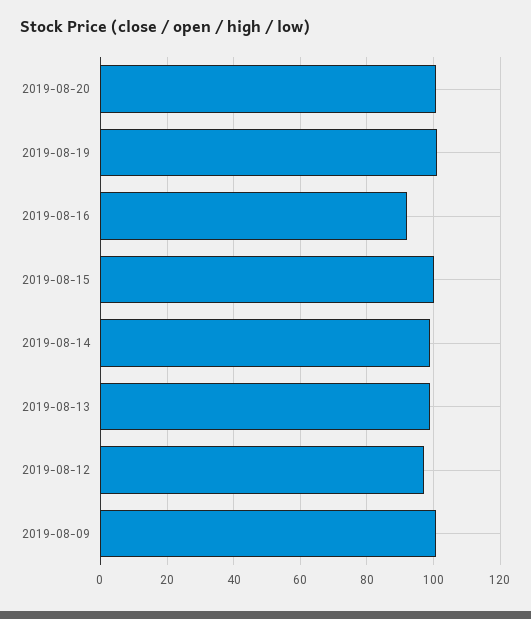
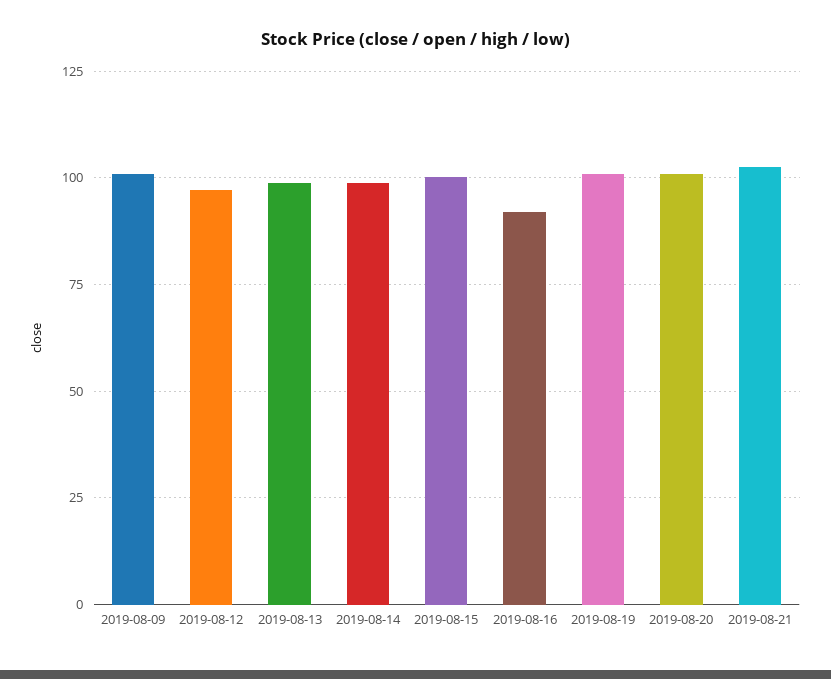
2019-08-21: none -> 102.5

